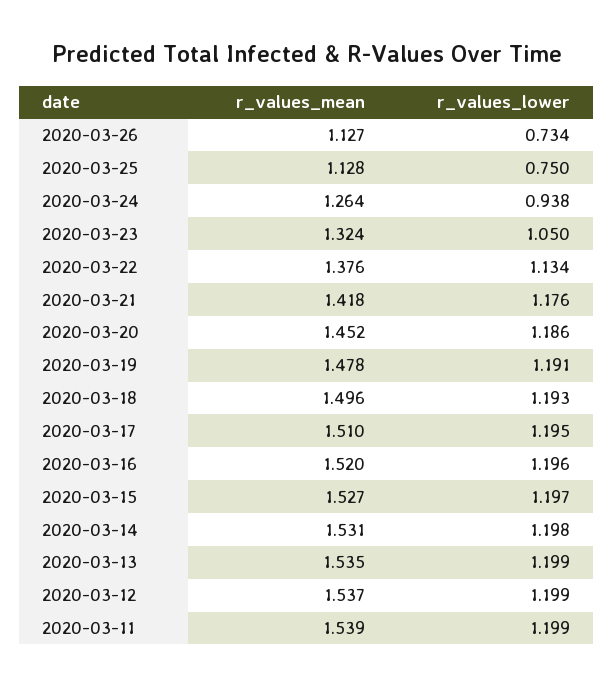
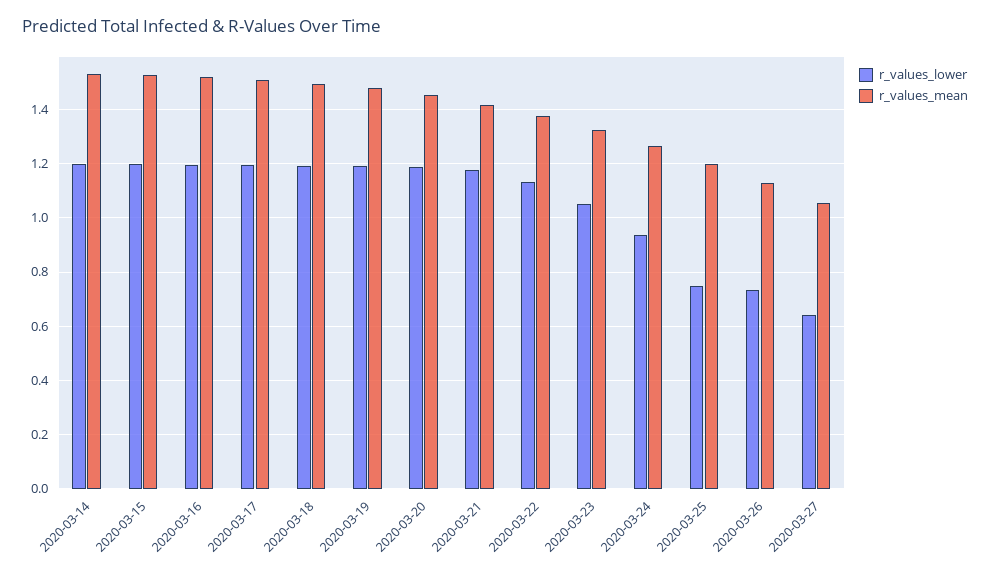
r_values_mean, 2020-03-25: 1.128 -> 1.2
r_values_mean, 2020-03-13: 1.535 -> none
r_values_lower, 2020-03-13: 1.199 -> none
r_values_mean, 2020-03-12: 1.537 -> none
r_values_lower, 2020-03-12: 1.199 -> none
r_values_mean, 2020-03-11: 1.539 -> none
r_values_lower, 2020-03-11: 1.199 -> none
r_values_lower, 2020-03-27: none -> 0.65
r_values_mean, 2020-03-27: none -> 1.05

